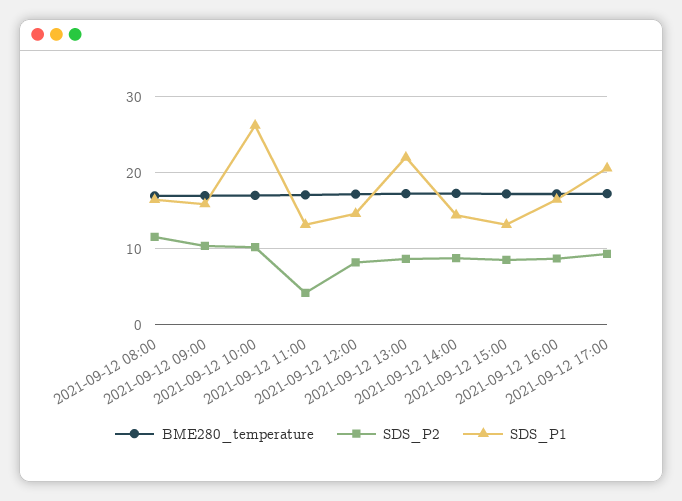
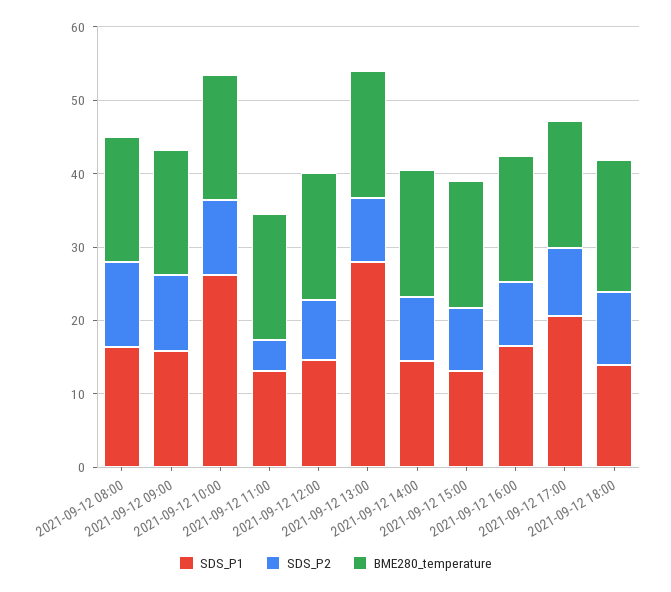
SDS_P1, 2021-09-12 13:00: 22 -> 28
SDS_P1, 2021-09-12 18:00: none -> 14
SDS_P2, 2021-09-12 18:00: none -> 10
BME280_temperature, 2021-09-12 18:00: none -> 18

